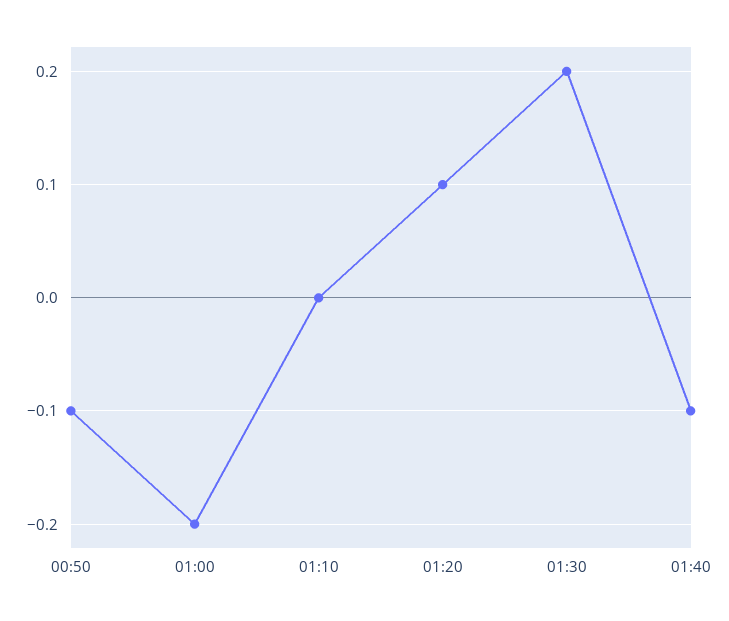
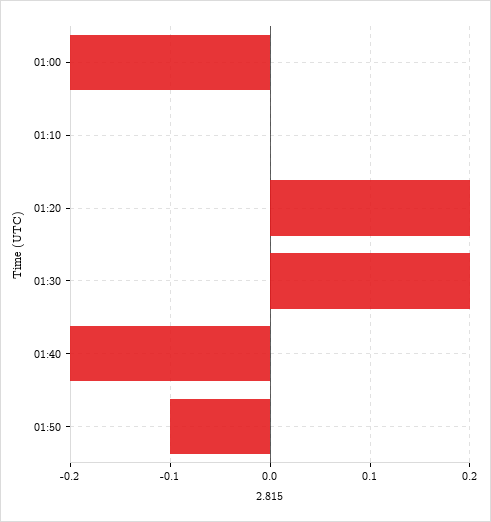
00:50: -0.1 -> none
01:20: 0.1 -> 0.2
01:40: -0.1 -> -0.2
01:50: none -> -0.1

